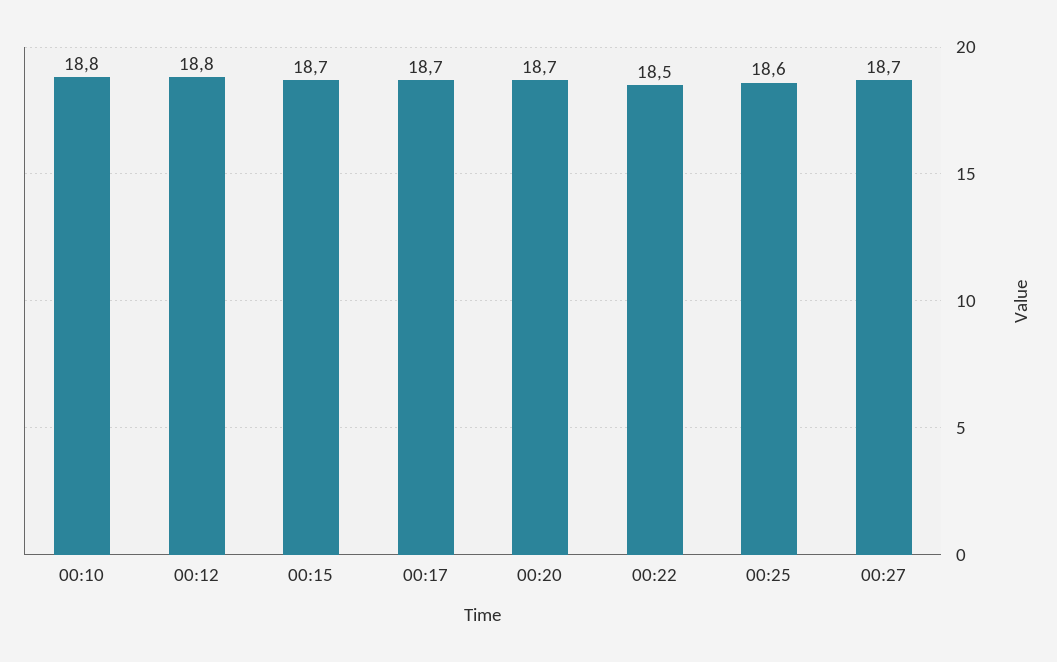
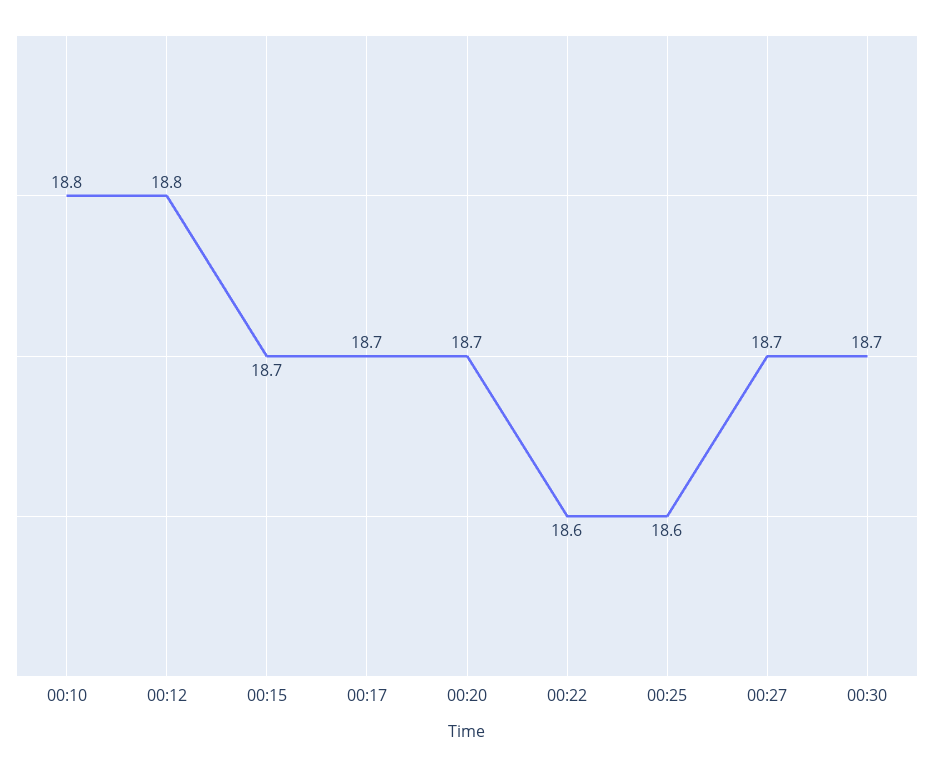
00:22: 18.5 -> 18.6
00:30: none -> 18.7

